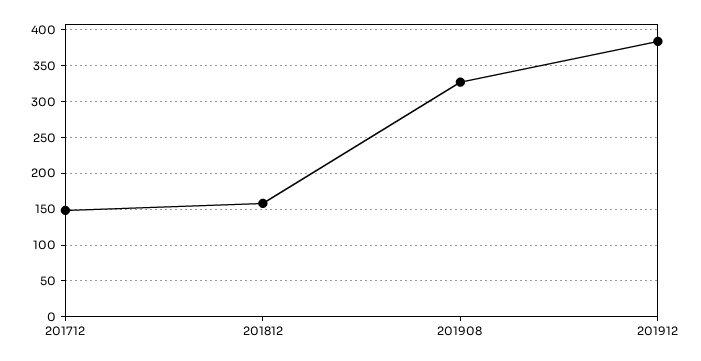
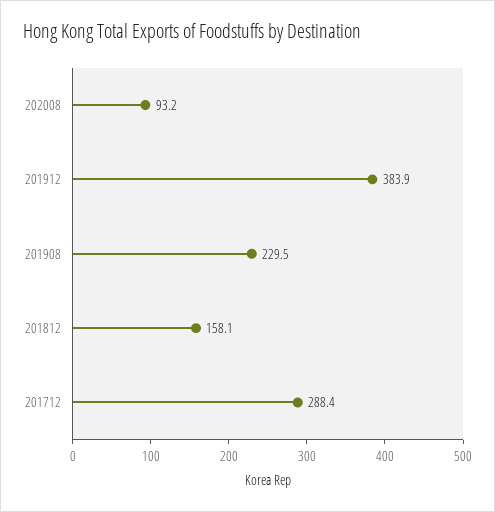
201712: 150 -> 288.4
201908: 330 -> 229.5
202008: none -> 93.2

